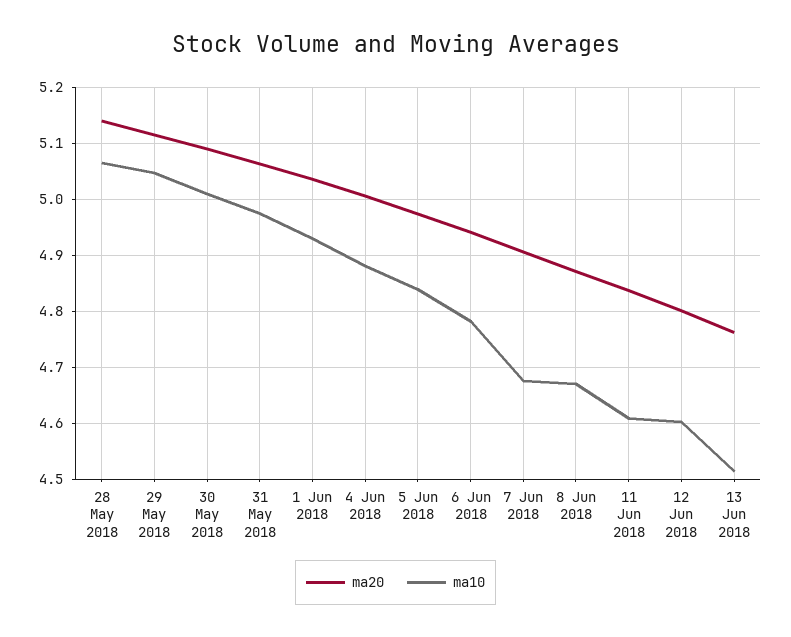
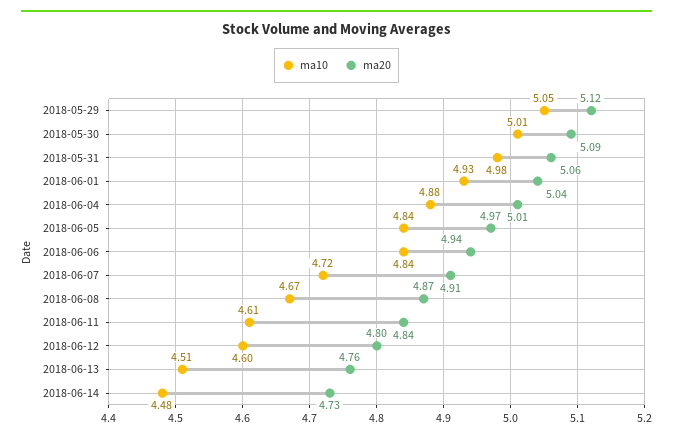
ma20, 28 May 2018: 5.14 -> none
ma10, 28 May 2018: 5.06 -> none
ma10, 6 Jun 2018: 4.78 -> 4.84
ma10, 7 Jun 2018: 4.68 -> 4.72
ma10, 2018-06-14: none -> 4.48
ma20, 2018-06-14: none -> 4.73

